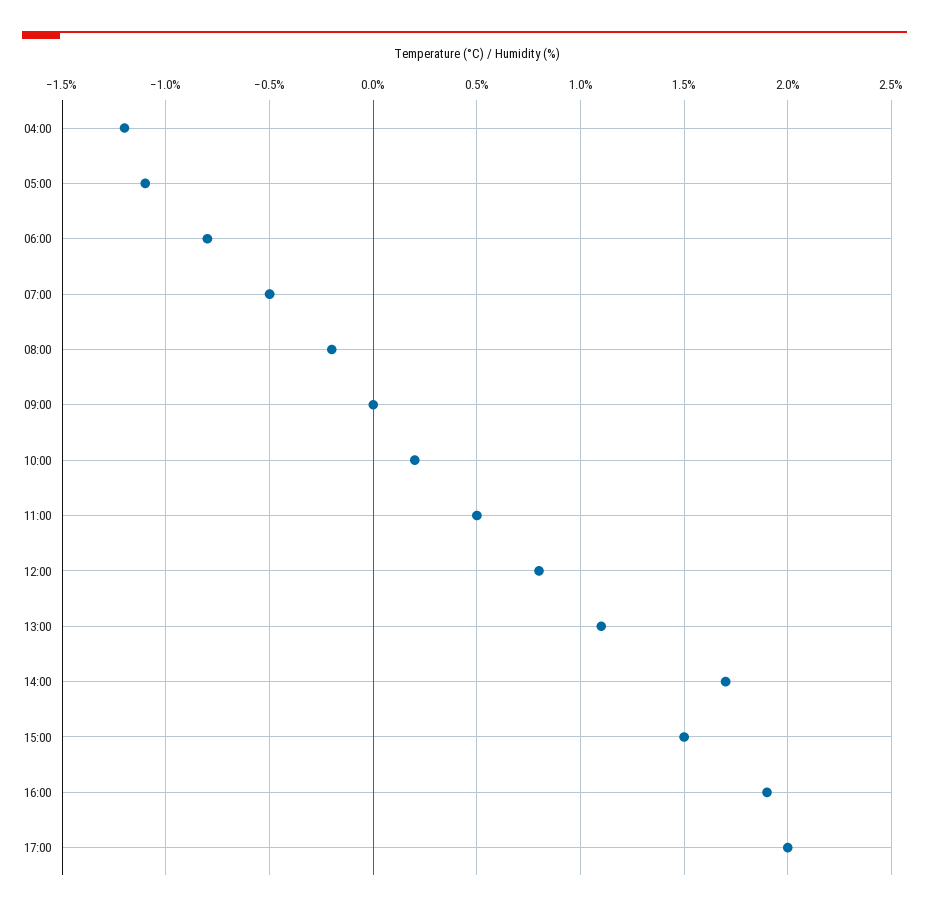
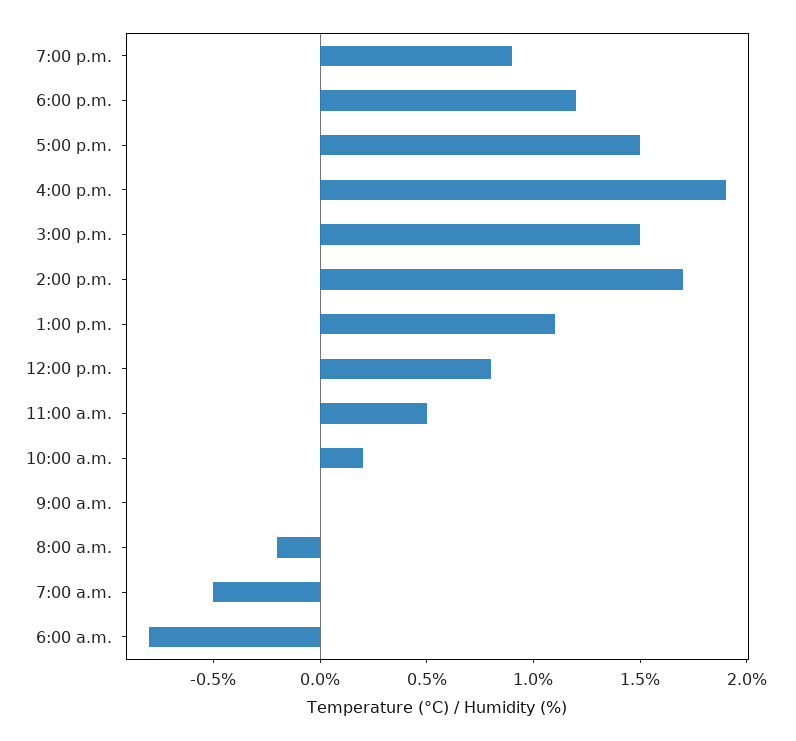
04:00: -1.2 -> none
05:00: -1.1 -> none
17:00: 2 -> 1.5
7:00 p.m.: none -> 0.9
6:00 p.m.: none -> 1.2

